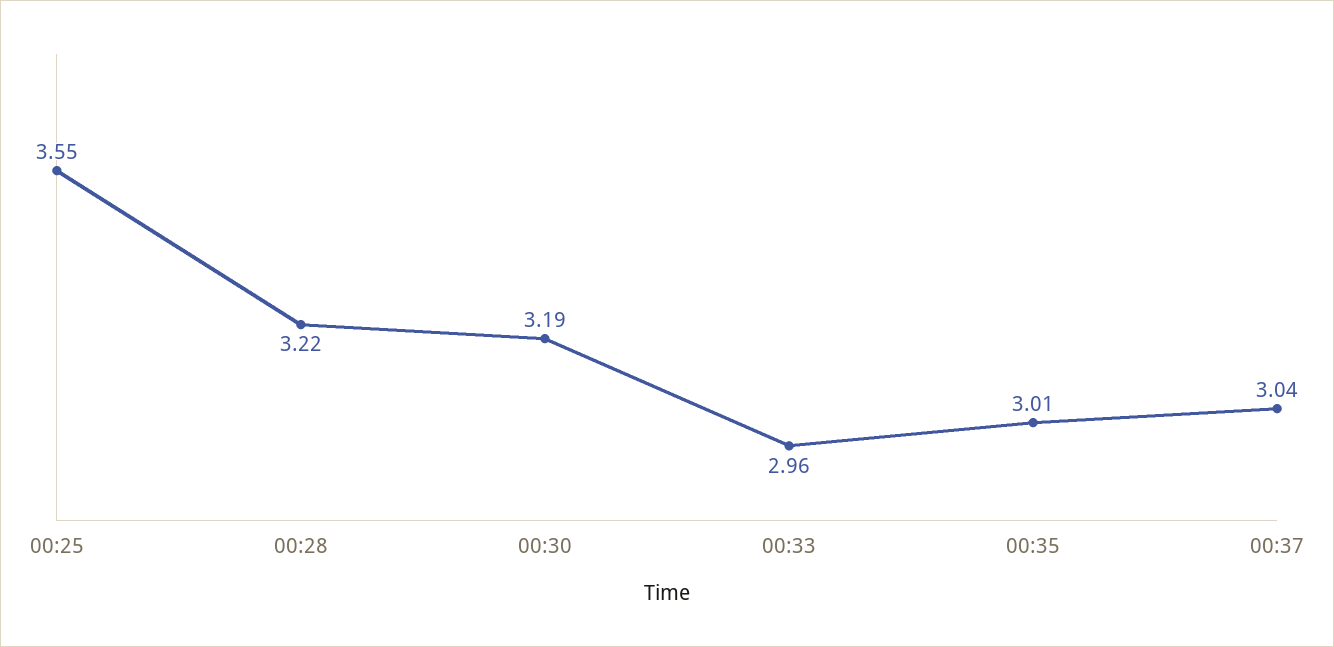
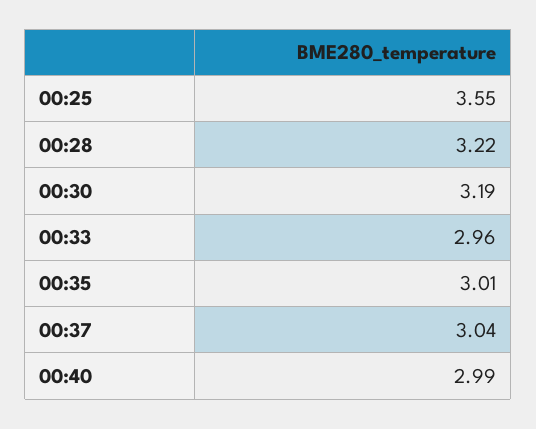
00:40: none -> 2.99

